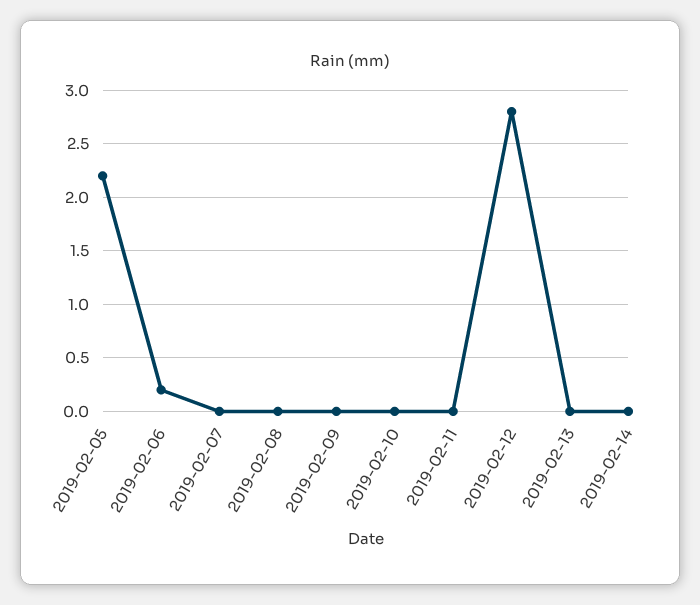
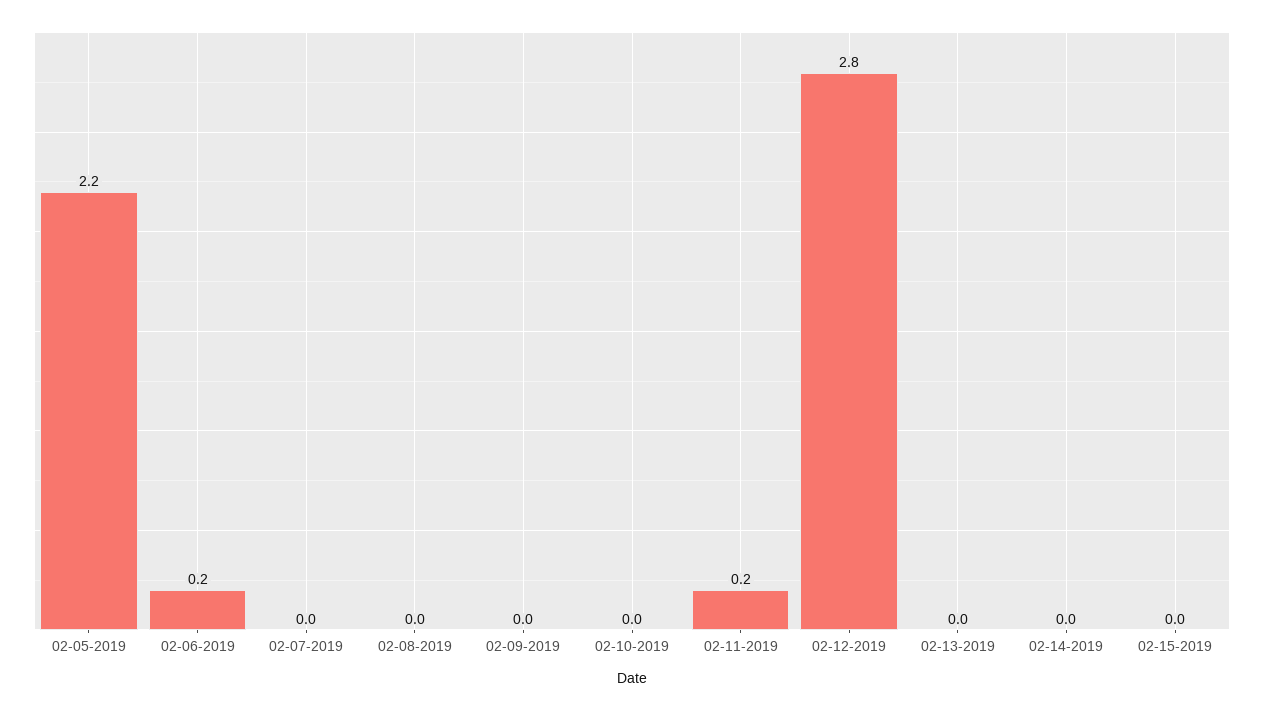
2019-02-11: 0 -> 0.2
02-15-2019: none -> 0

